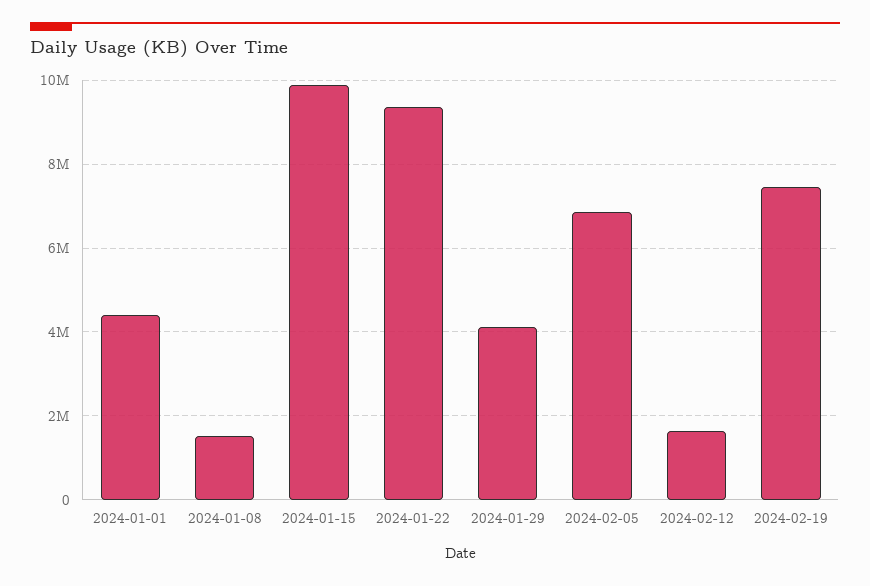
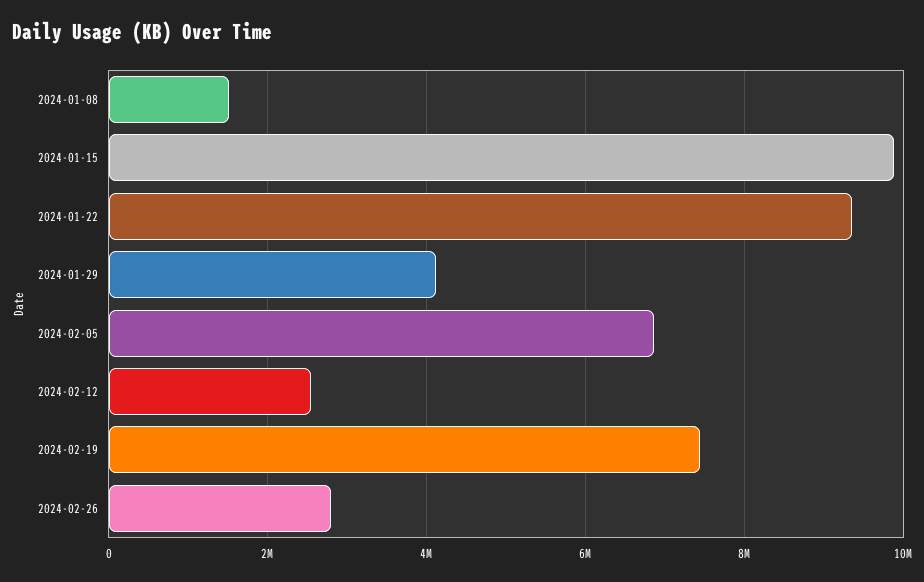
2024-01-01: 4400000 -> none
2024-02-12: 1600000 -> 2600000
2024-02-26: none -> 2800000

